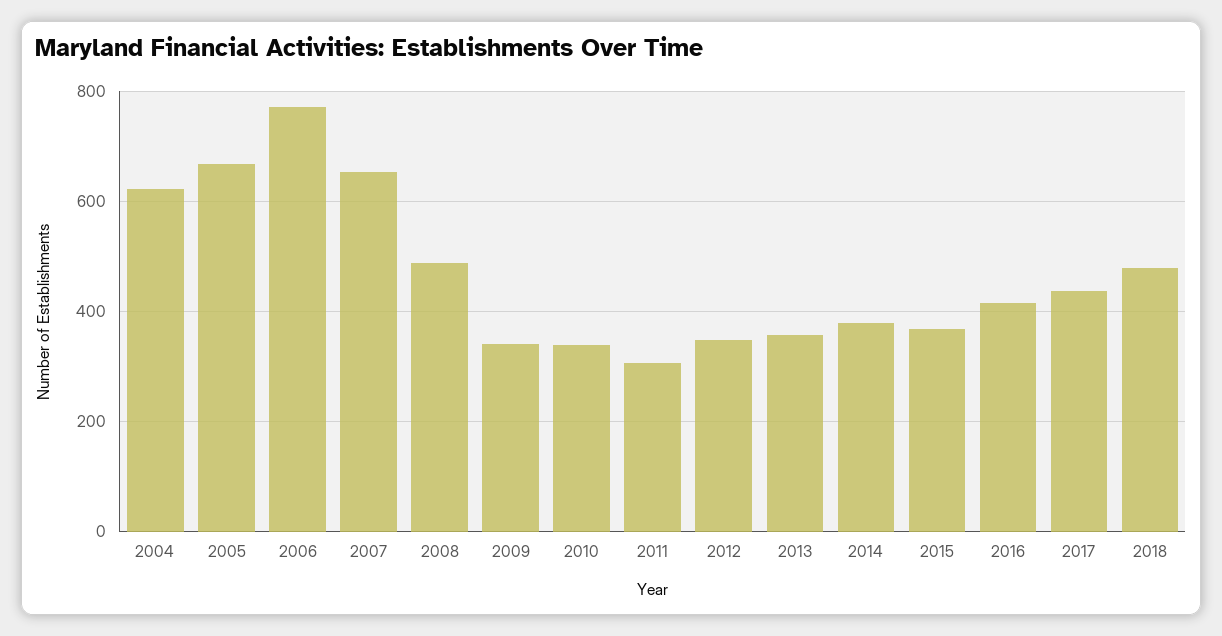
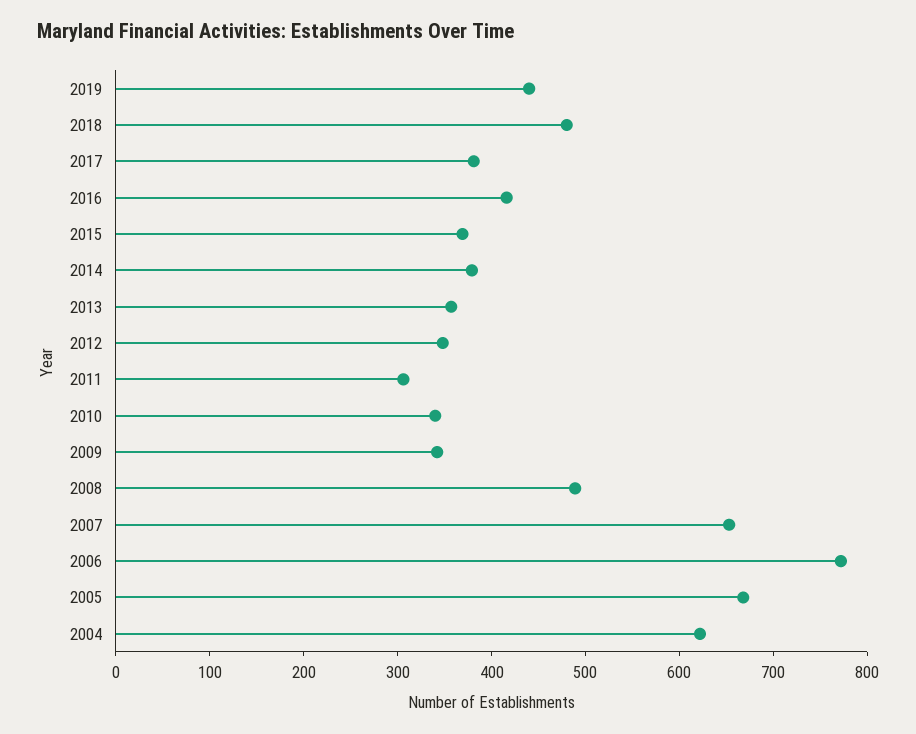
2017: 440 -> 380
2019: none -> 440

